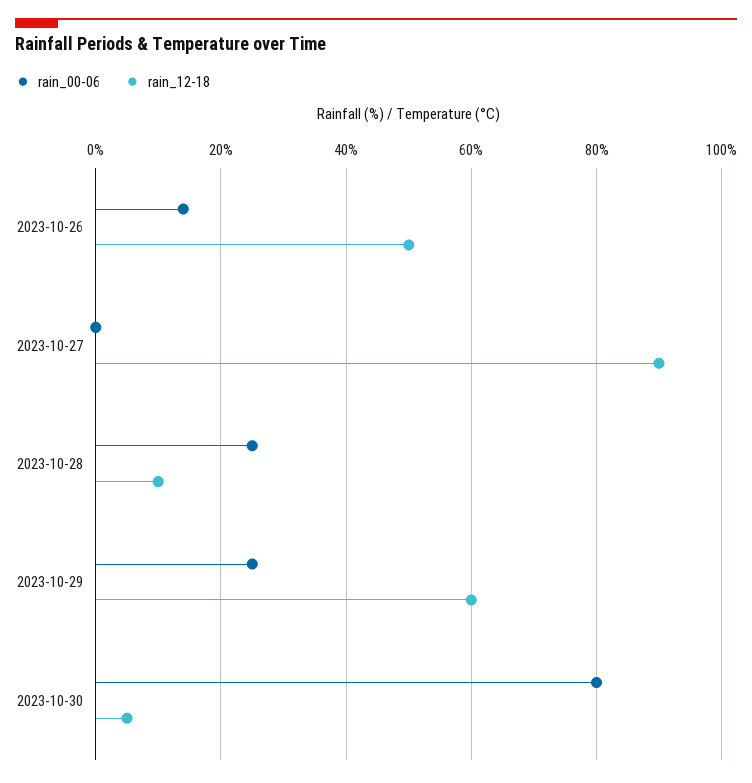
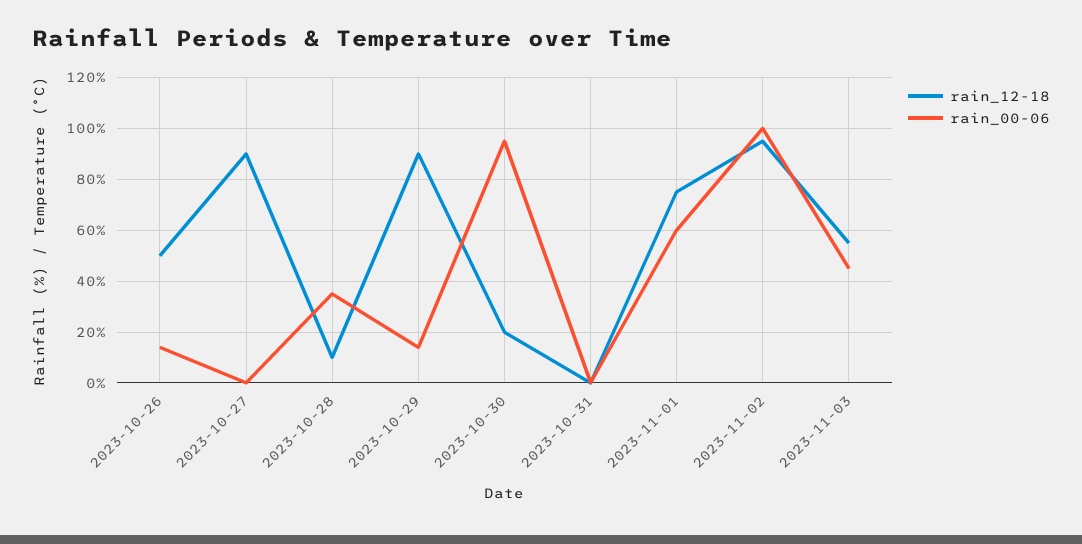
rain_00-06, 2023-10-28: 25 -> 35
rain_00-06, 2023-10-29: 25 -> 15
rain_12-18, 2023-10-29: 60 -> 90
rain_00-06, 2023-10-30: 80 -> 95
rain_12-18, 2023-10-30: 5 -> 20
rain_12-18, 2023-10-31: none -> 0
rain_00-06, 2023-10-31: none -> 0
rain_12-18, 2023-11-01: none -> 75
rain_00-06, 2023-11-01: none -> 60
rain_12-18, 2023-11-02: none -> 95
rain_00-06, 2023-11-02: none -> 100
rain_12-18, 2023-11-03: none -> 55
rain_00-06, 2023-11-03: none -> 45

